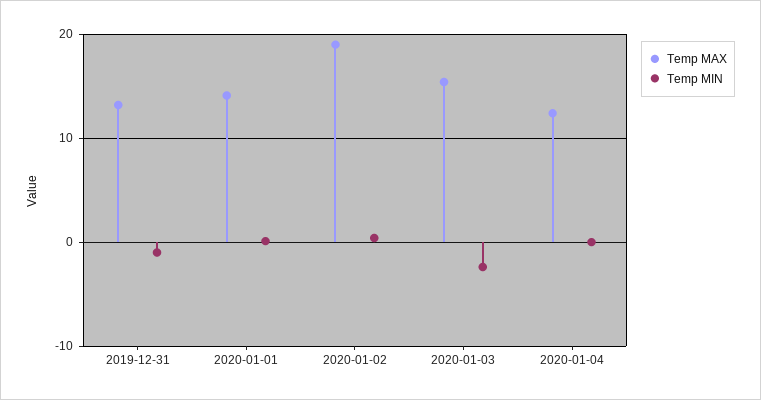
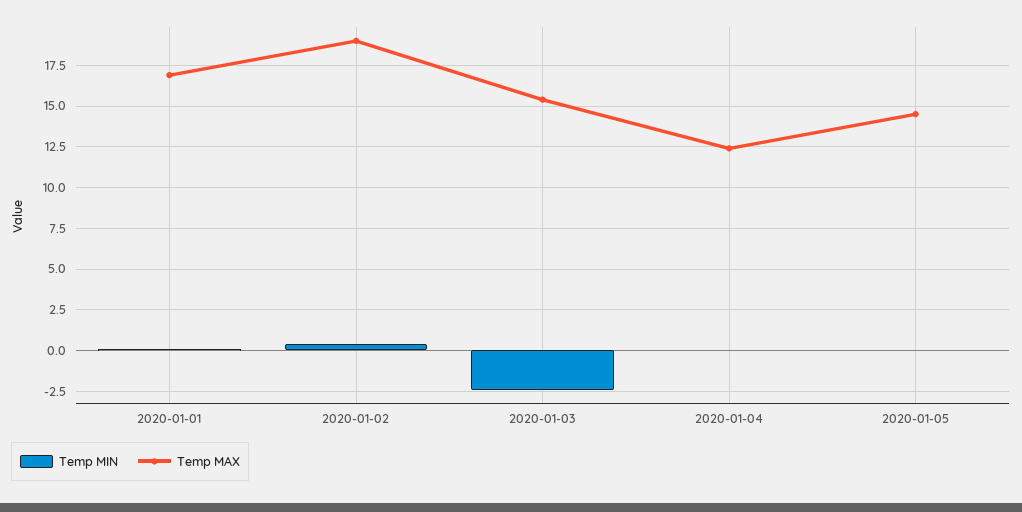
Temp MAX, 2019-12-31: 13 -> none
Temp MIN, 2019-12-31: -1 -> none
Temp MAX, 2020-01-01: 14 -> 17
Temp MIN, 2020-01-05: none -> 0
Temp MAX, 2020-01-05: none -> 14.5

